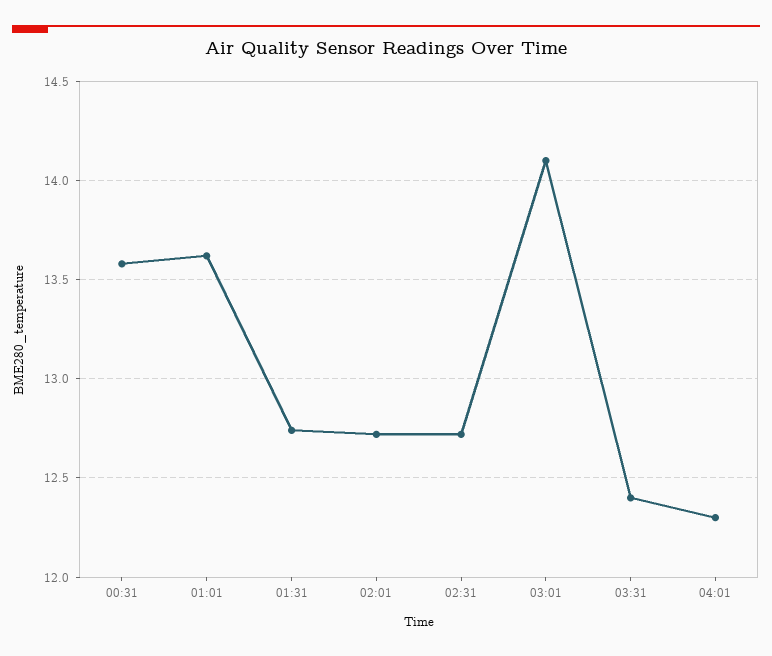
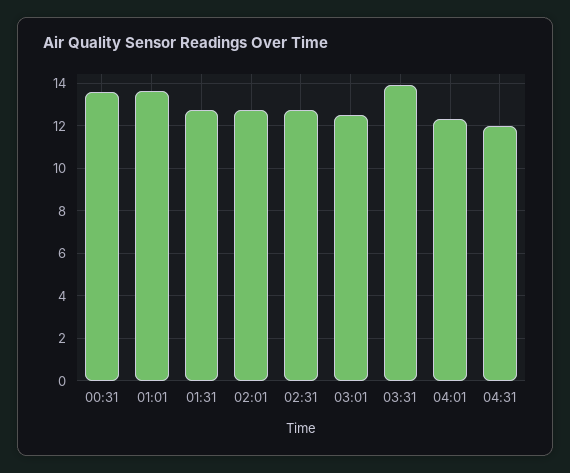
03:01: 14.1 -> 12.5
03:31: 12.4 -> 14
04:31: none -> 12

